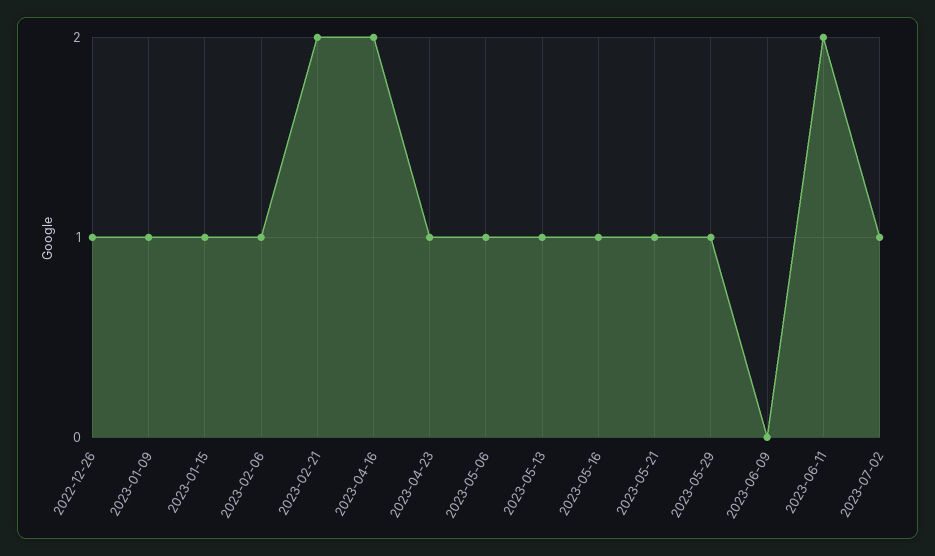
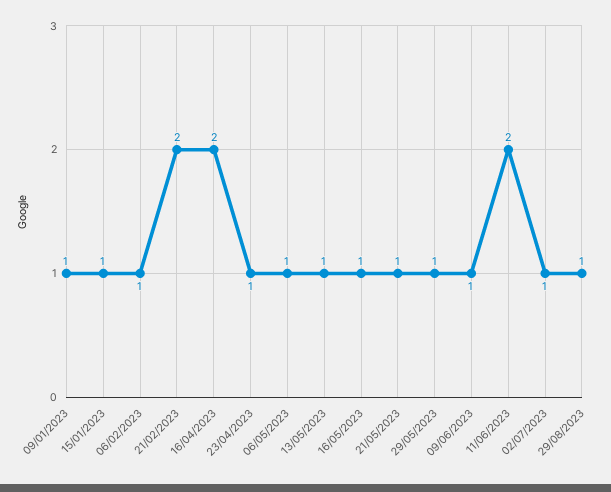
2022-12-26: 1 -> none
2023-06-09: 0 -> 1
29/08/2023: none -> 1

